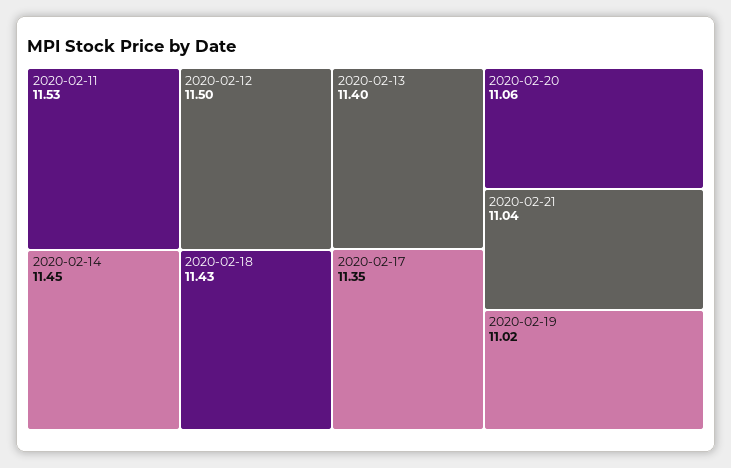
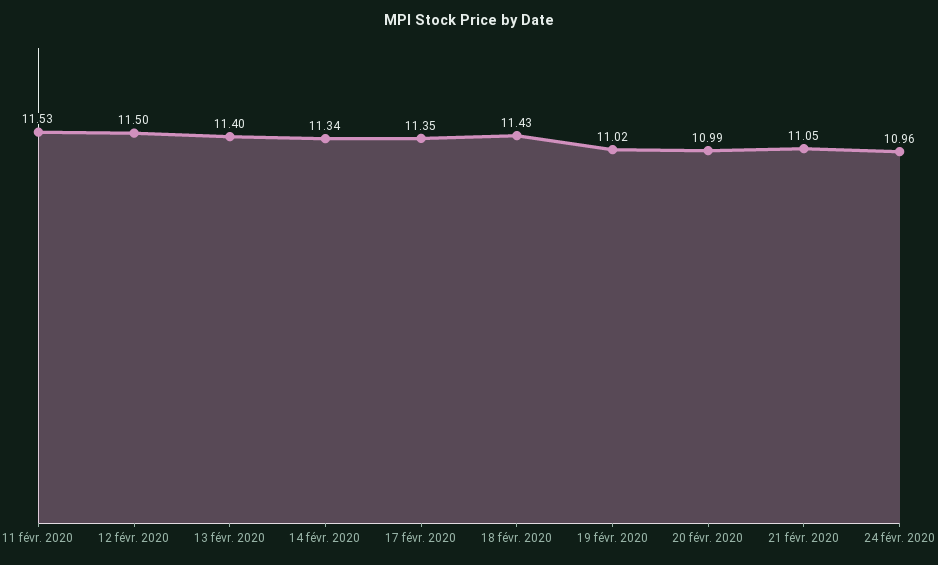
2020-02-14: 11.45 -> 11.34
2020-02-20: 11.06 -> 10.99
2020-02-21: 11.04 -> 11.05
24 févr. 2020: none -> 10.96

